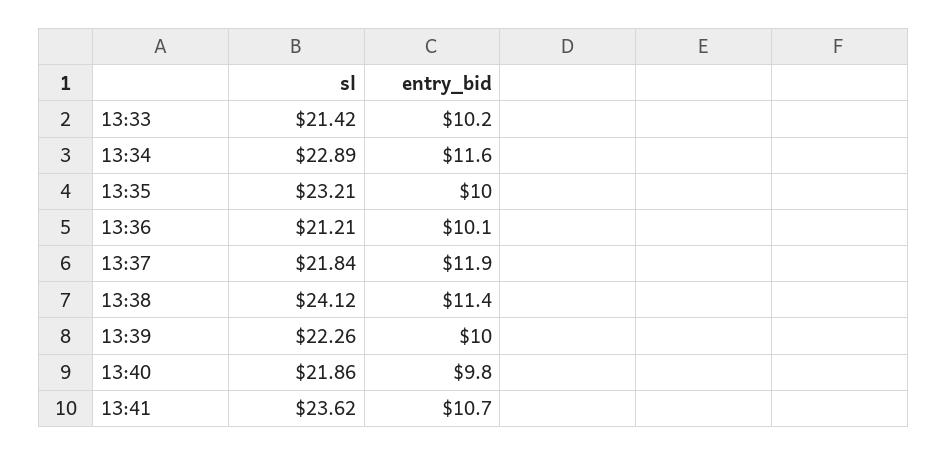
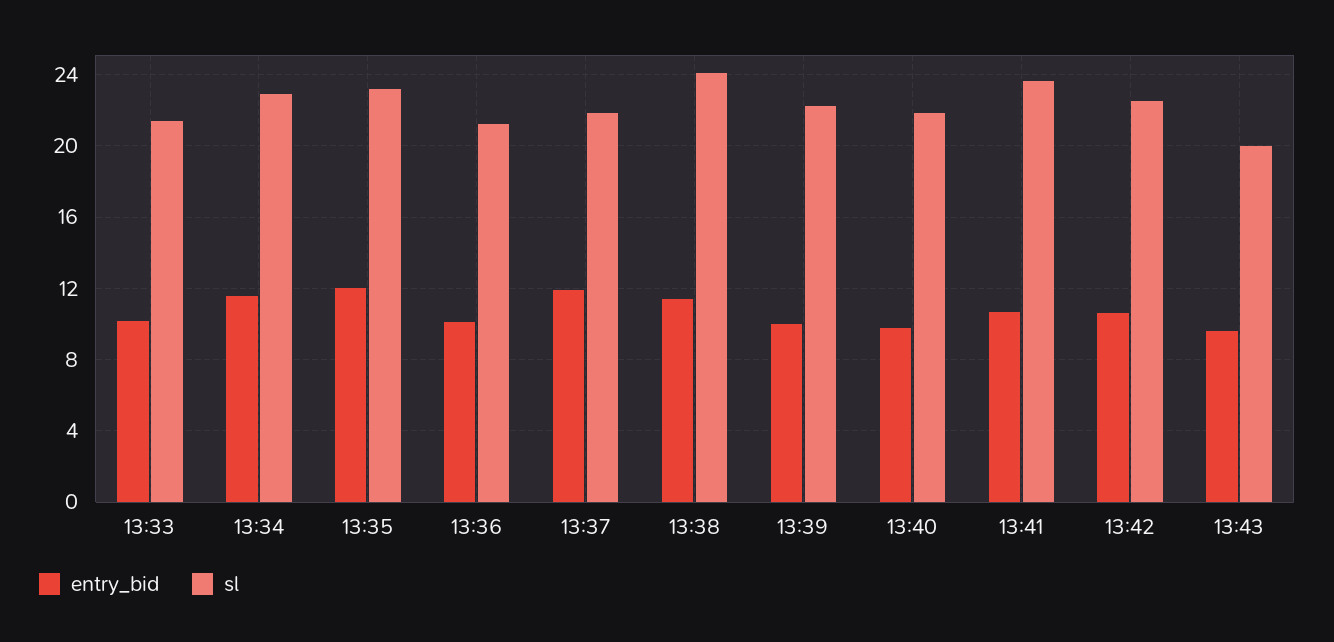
entry_bid, 13:35: 10 -> 12
entry_bid, 13:42: none -> 10.5
sl, 13:42: none -> 22.5
entry_bid, 13:43: none -> 9.5
sl, 13:43: none -> 20

